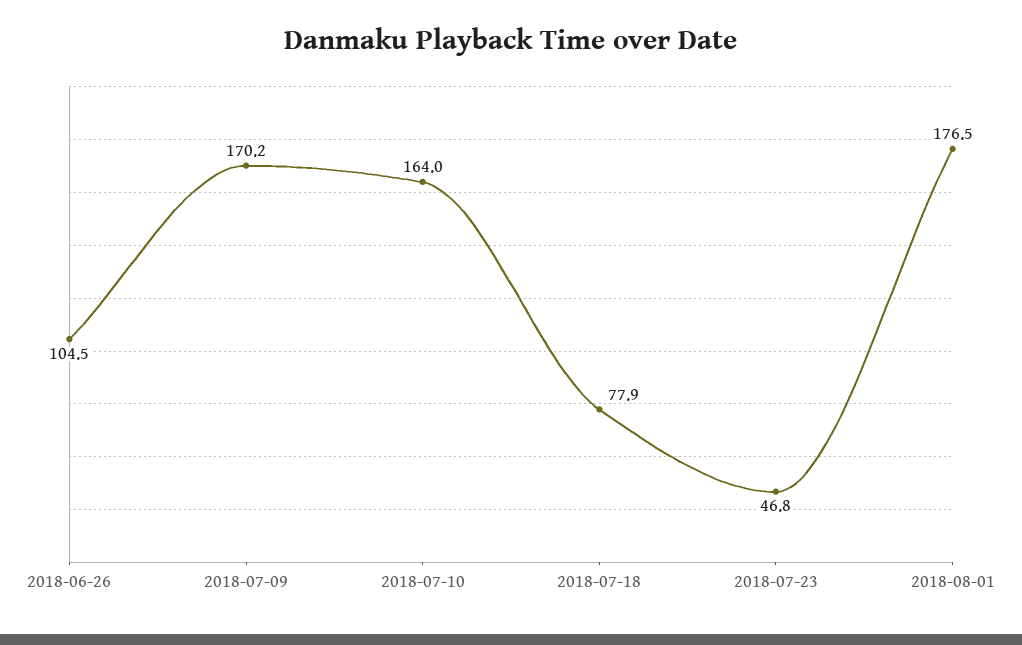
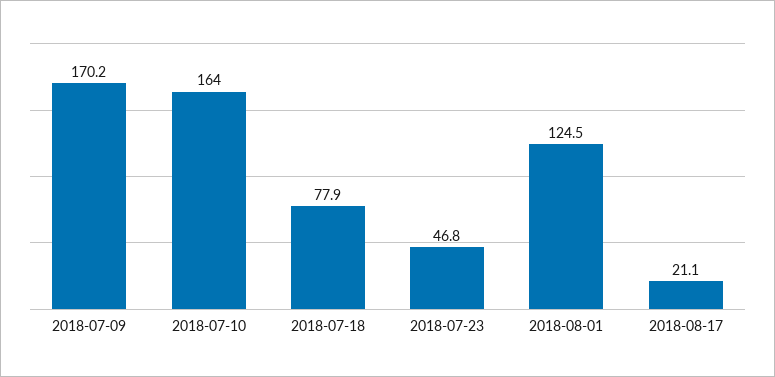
2018-06-26: 104.5 -> none
2018-08-01: 176.5 -> 124.5
2018-08-17: none -> 21.1

